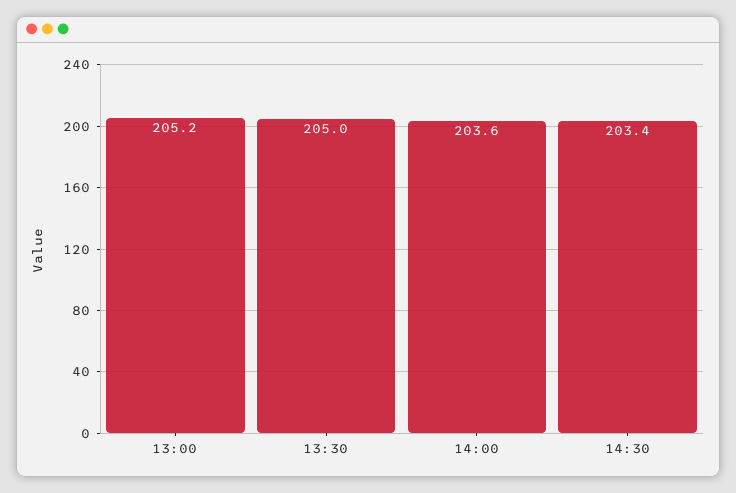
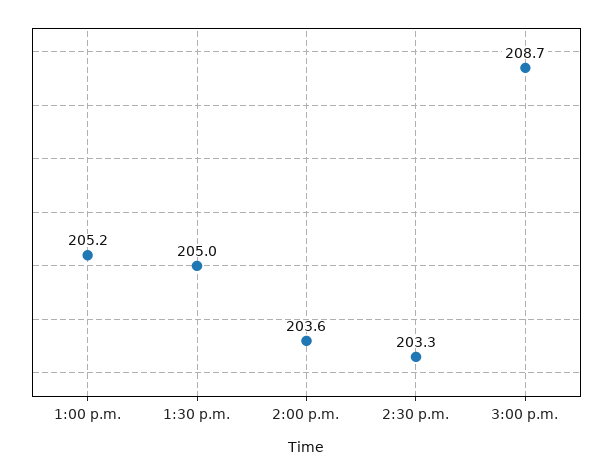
14:30: 203.4 -> 203.3
3:00 p.m.: none -> 208.7

